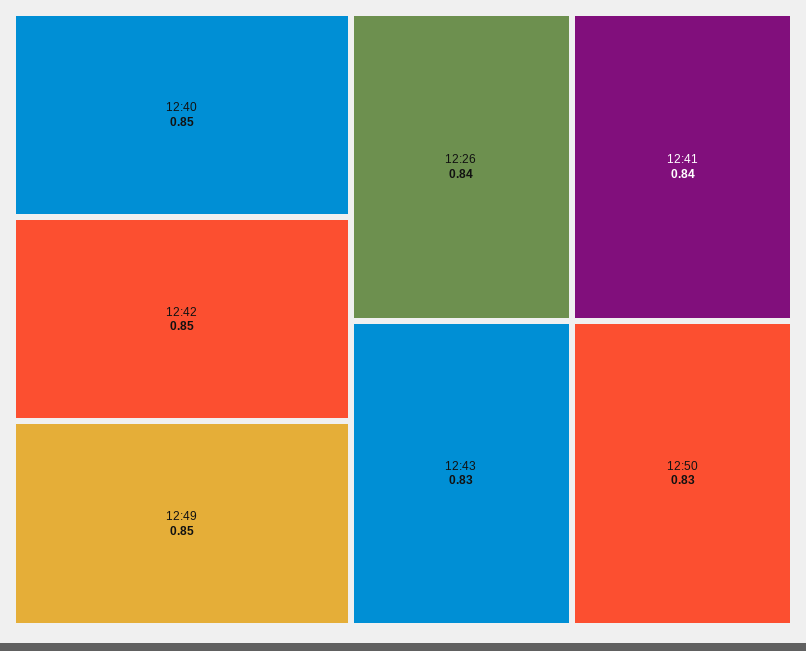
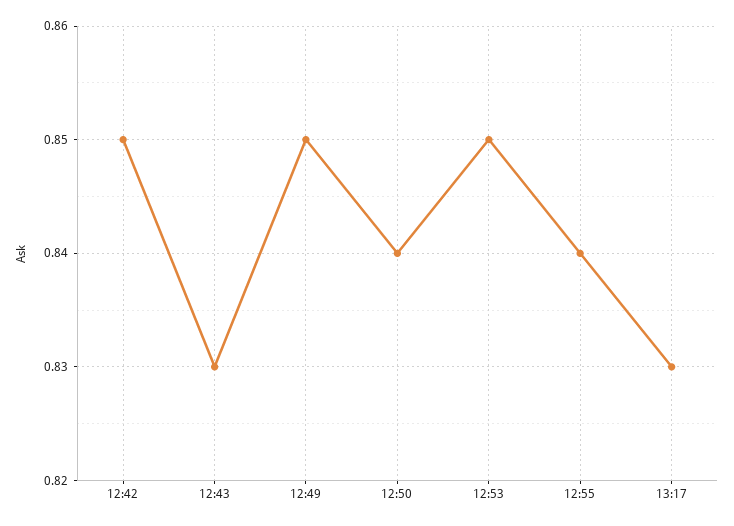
12:40: 0.85 -> none
12:26: 0.84 -> none
12:41: 0.84 -> none
12:50: 0.83 -> 0.84
12:53: none -> 0.85
12:55: none -> 0.84
13:17: none -> 0.83

